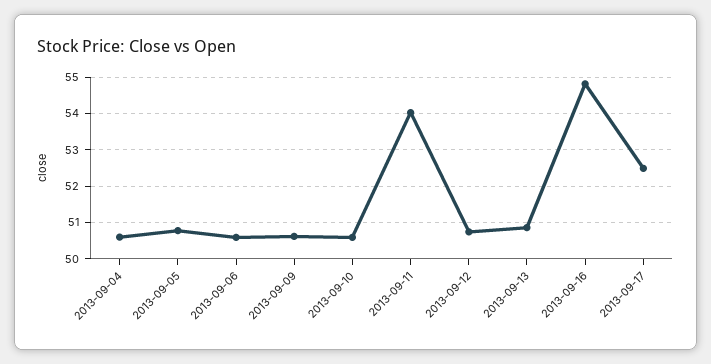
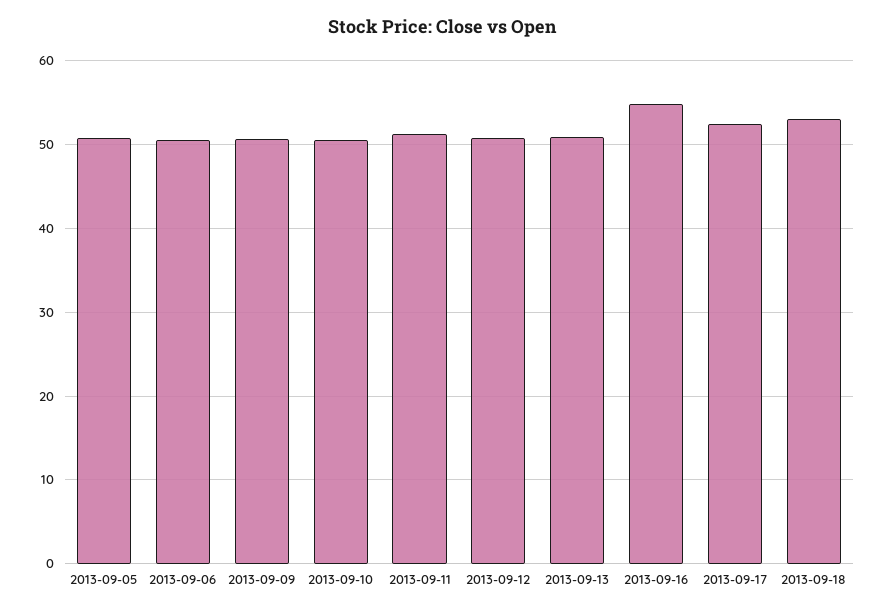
2013-09-04: 50.6 -> none
2013-09-11: 54 -> 51
2013-09-18: none -> 53

